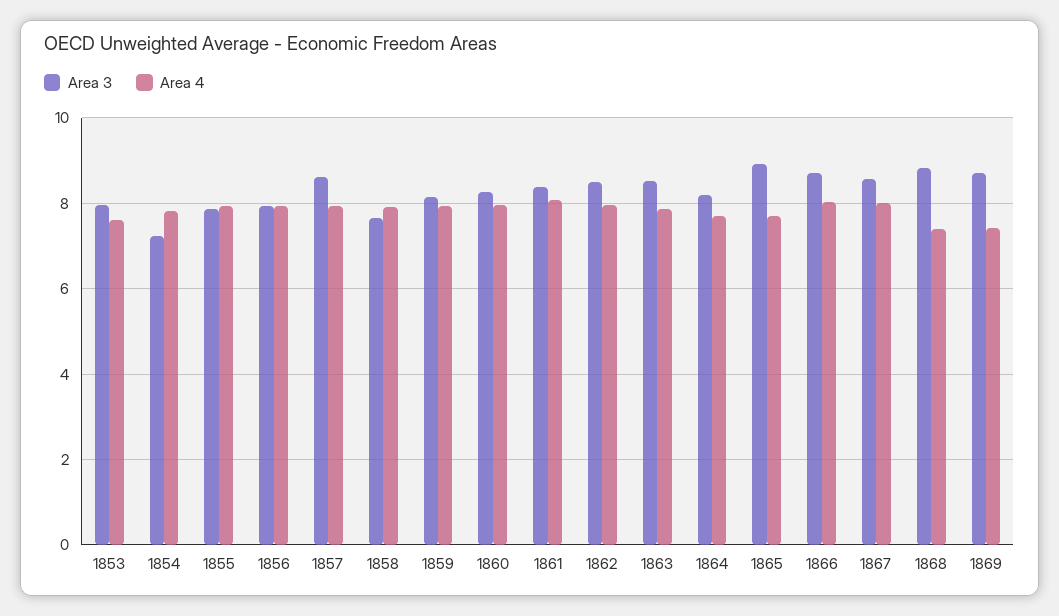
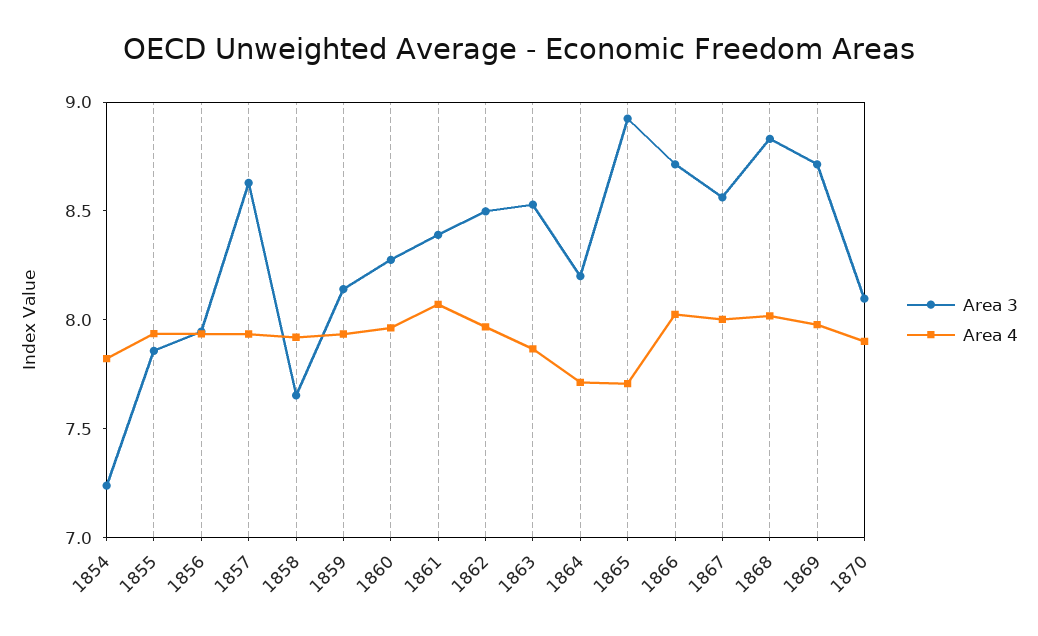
Area 3, 1853: 8 -> none
Area 4, 1853: 7.6 -> none
Area 4, 1868: 7.4 -> 8
Area 4, 1869: 7.4 -> 8
Area 3, 1870: none -> 8.1
Area 4, 1870: none -> 7.9

